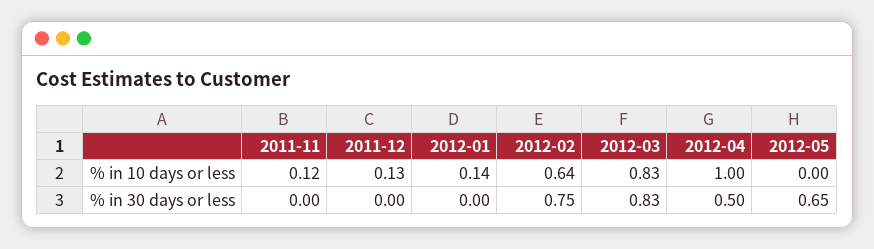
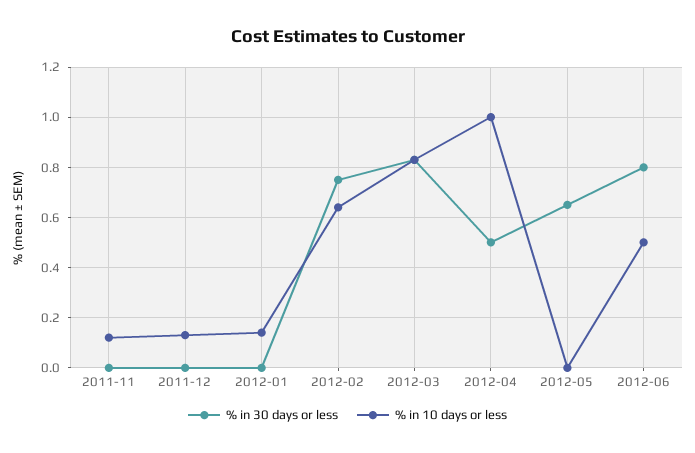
% in 30 days or less, 2012-06: none -> 0.8
% in 10 days or less, 2012-06: none -> 0.5

